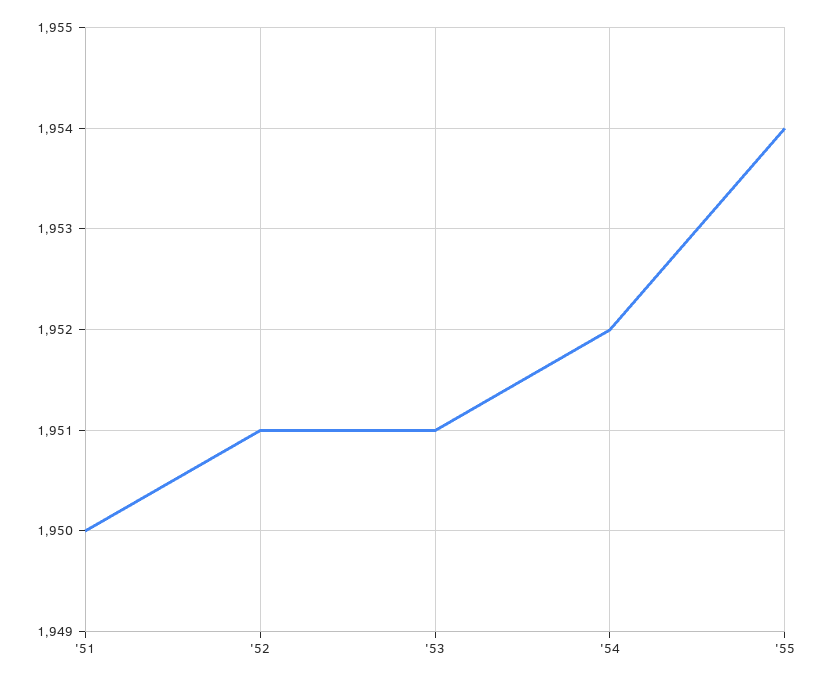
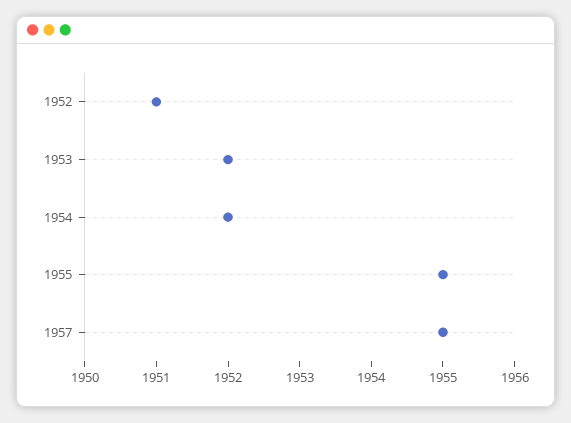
'51: 1950 -> none
'53: 1951 -> 1952
'55: 1954 -> 1955
1957: none -> 1955

